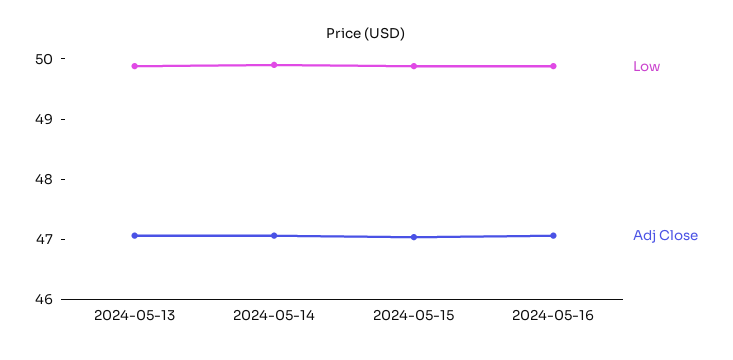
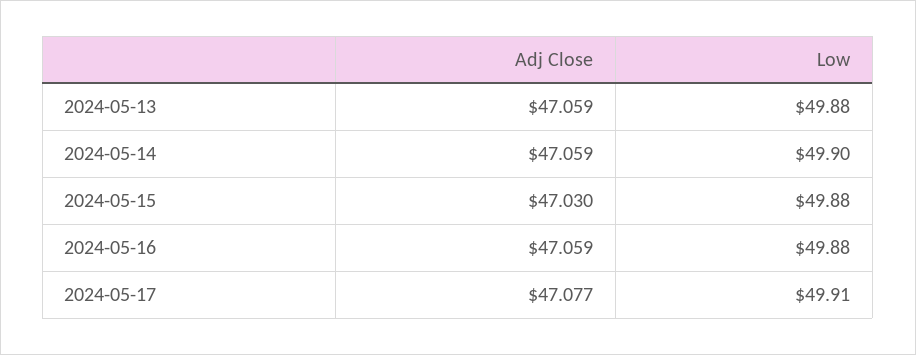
Adj Close, 2024-05-17: none -> 47.077
Low, 2024-05-17: none -> 49.91

